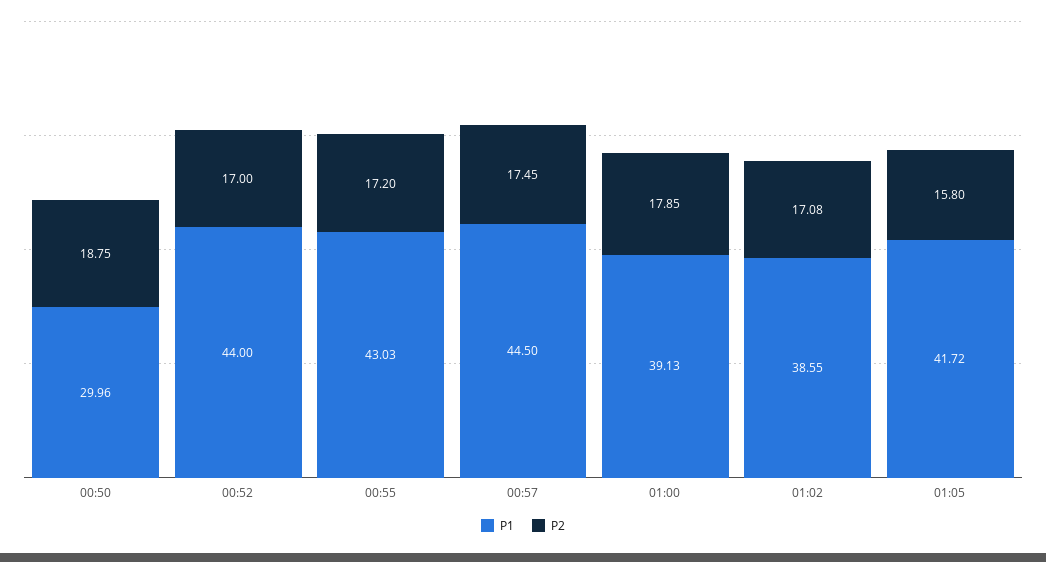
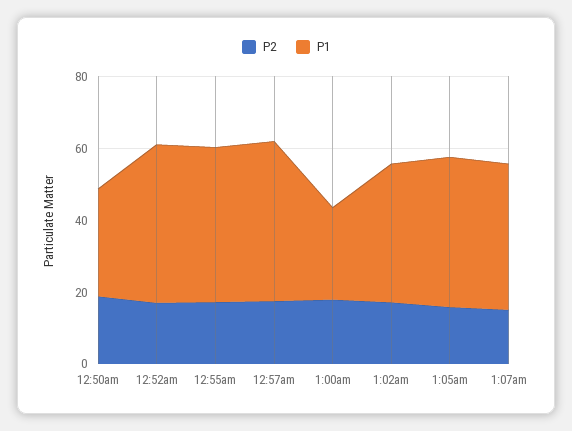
P1, 01:00: 39.13 -> 25
P2, 1:07am: none -> 15
P1, 1:07am: none -> 40

